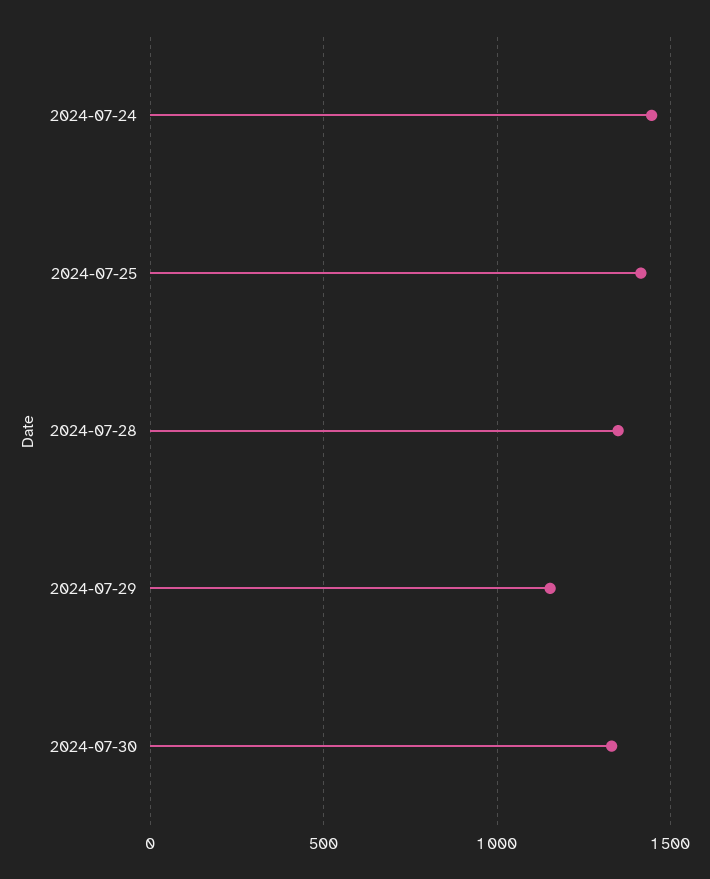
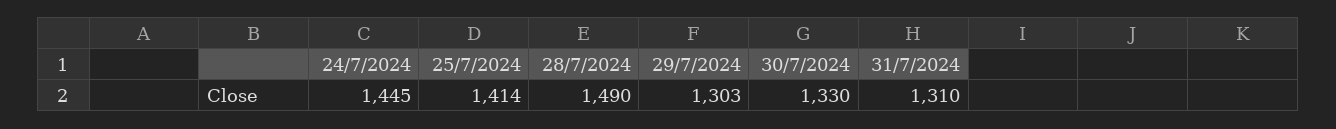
2024-07-28: 1350 -> 1490
2024-07-29: 1150 -> 1303
31/7/2024: none -> 1310

